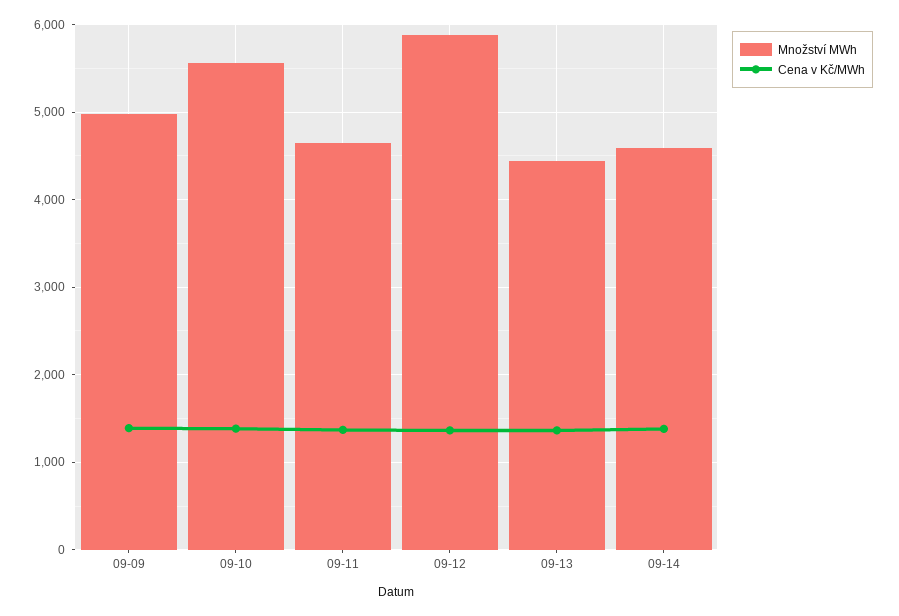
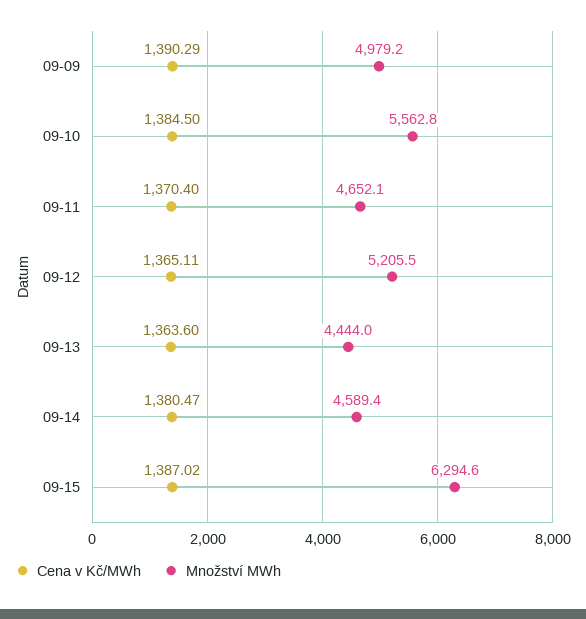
Množství MWh, 09-12: 5900 -> 5205.5
Cena v Kč/MWh, 09-15: none -> 1387.02
Množství MWh, 09-15: none -> 6294.6

